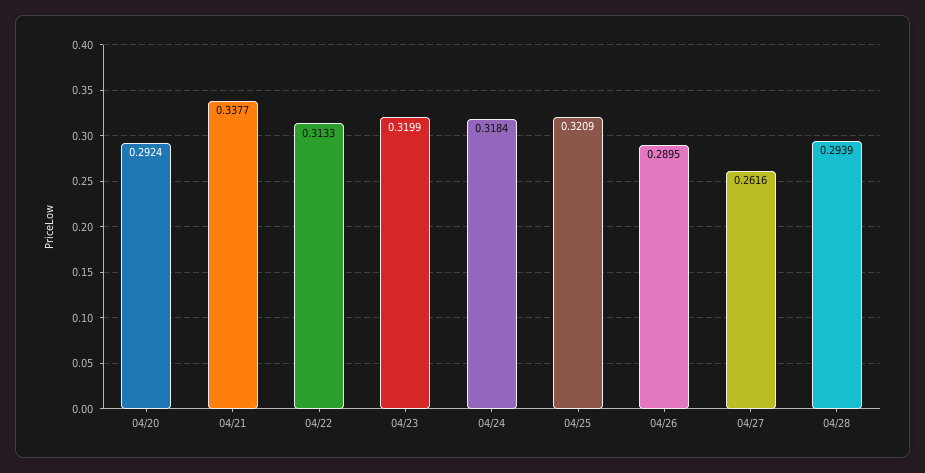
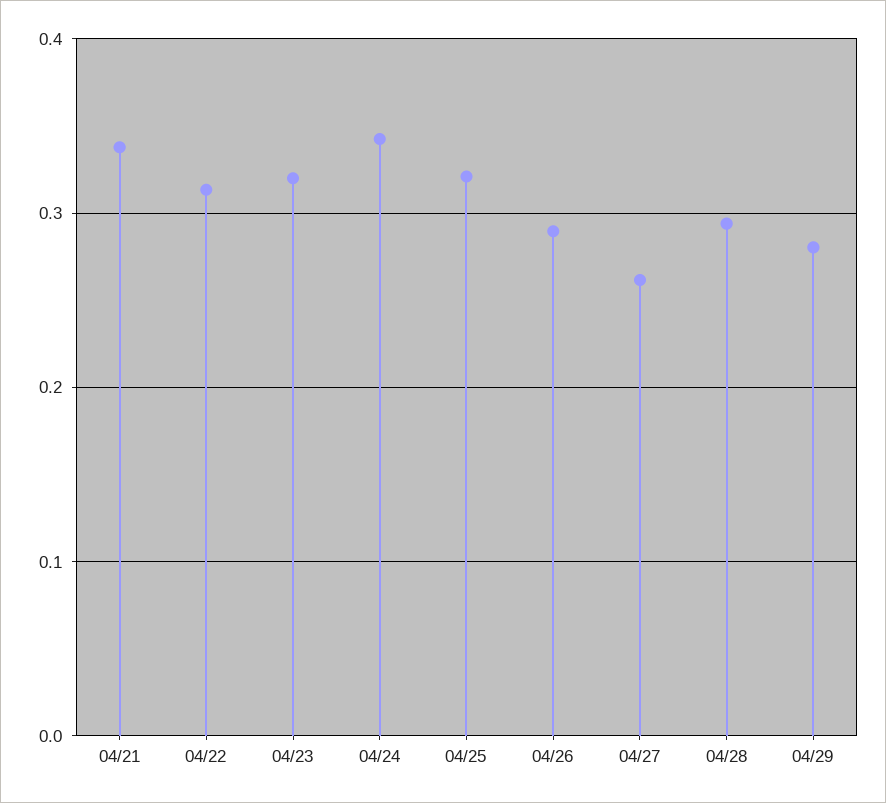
04/20: 0.2924 -> none
04/24: 0.3184 -> 0.34
04/29: none -> 0.28

